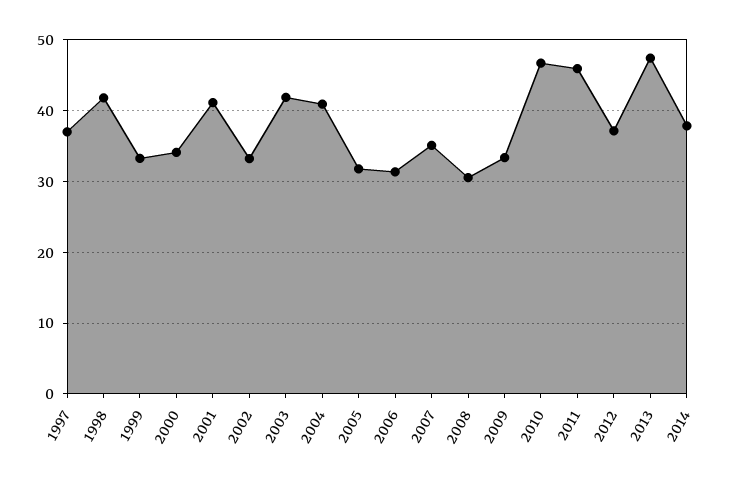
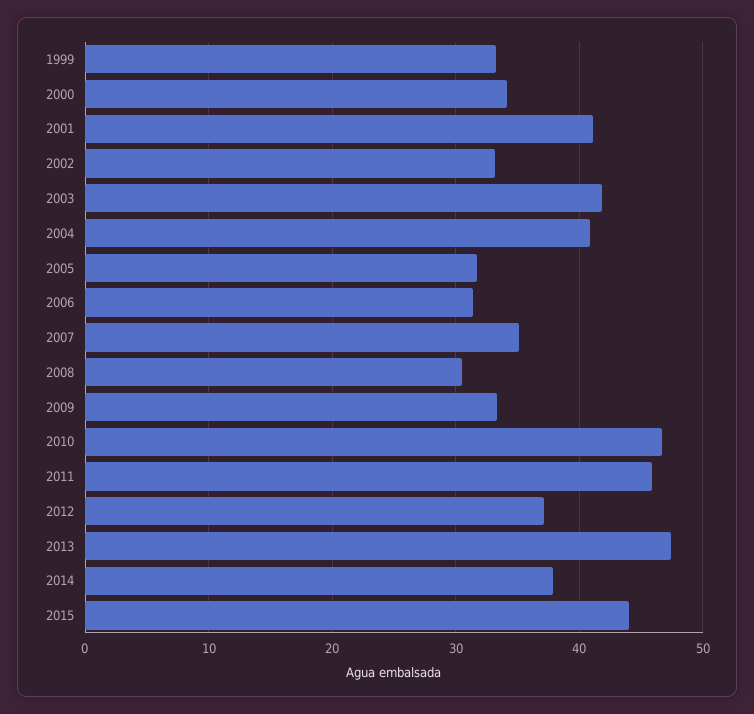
1997: 37 -> none
1998: 42 -> none
2015: none -> 44

